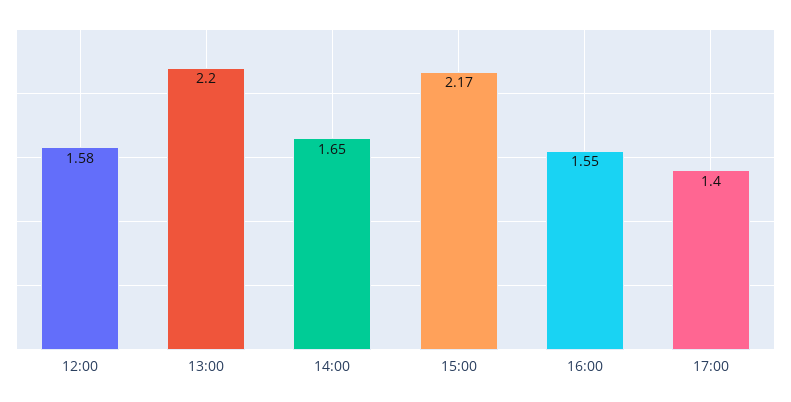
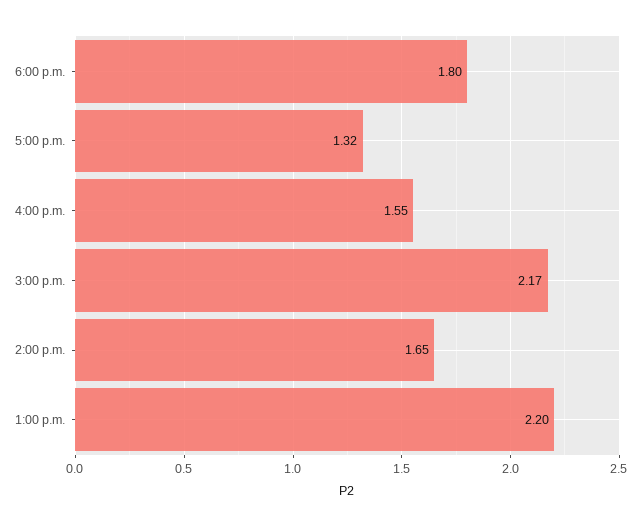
12:00: 1.58 -> none
17:00: 1.4 -> 1.32
6:00 p.m.: none -> 1.8

